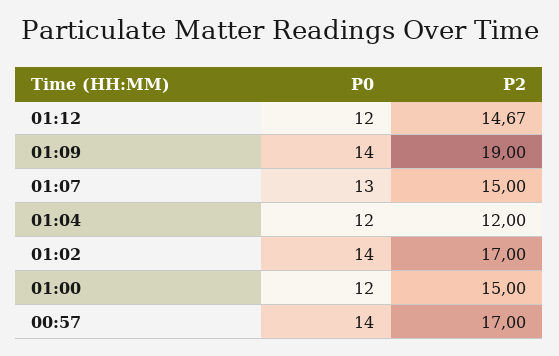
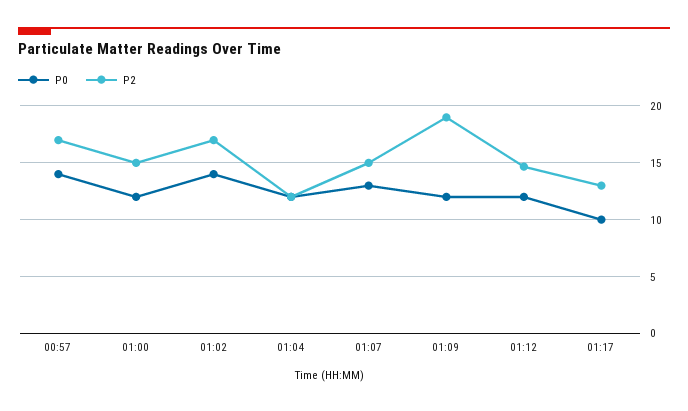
P0, 01:09: 14 -> 12
P0, 01:17: none -> 10
P2, 01:17: none -> 13

